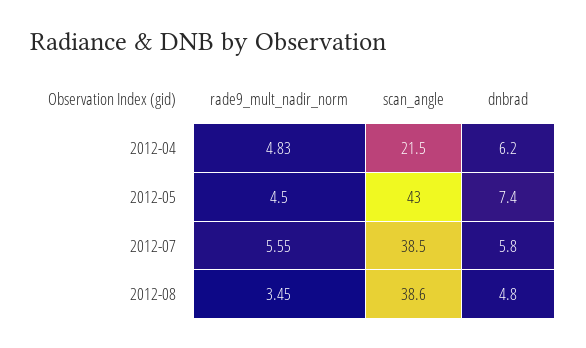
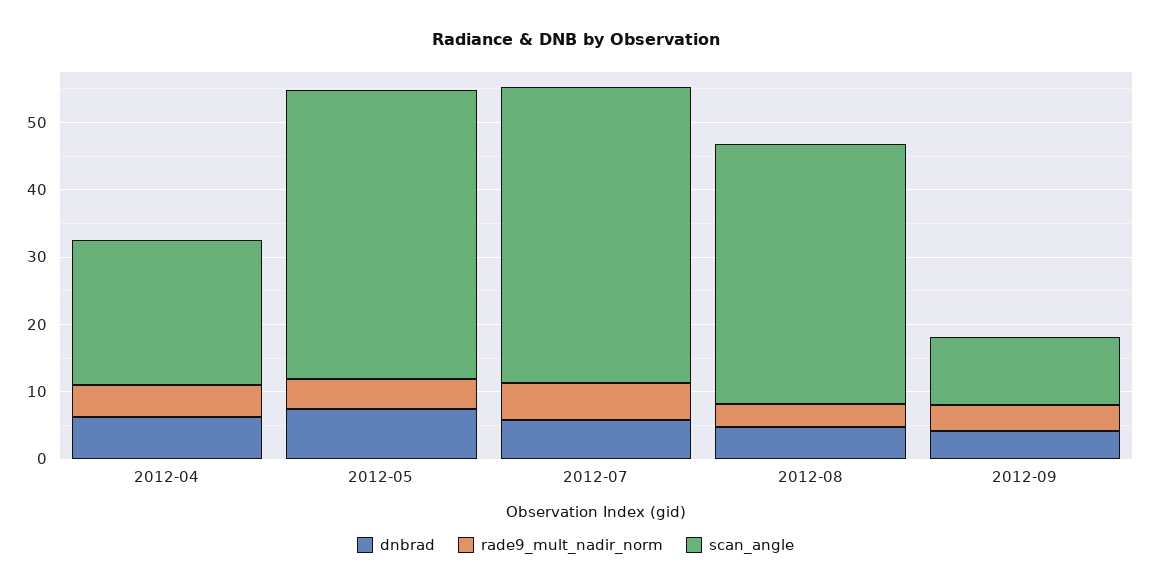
scan_angle, 2012-07: 38.5 -> 44
dnbrad, 2012-09: none -> 4
rade9_mult_nadir_norm, 2012-09: none -> 4
scan_angle, 2012-09: none -> 10

